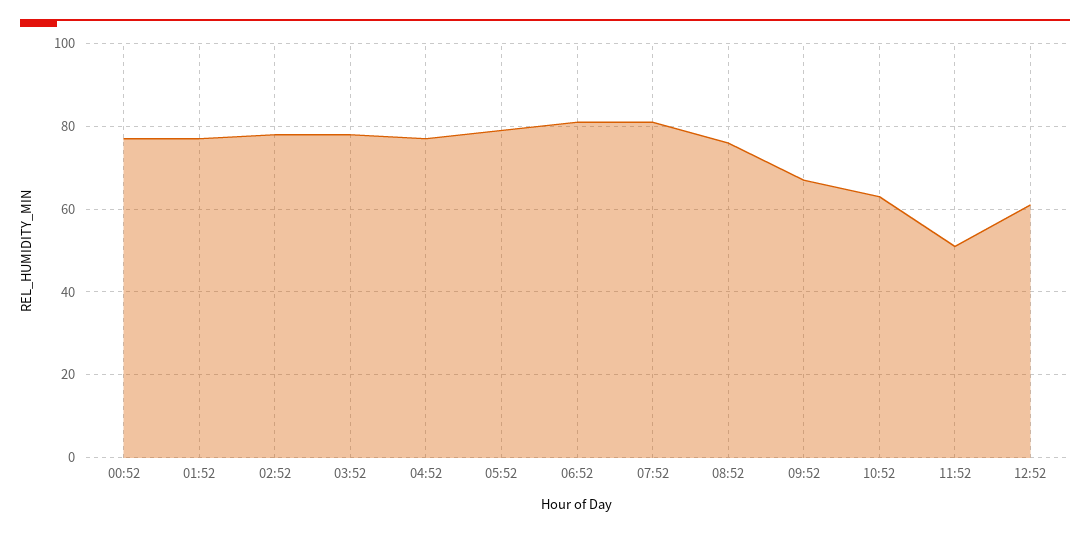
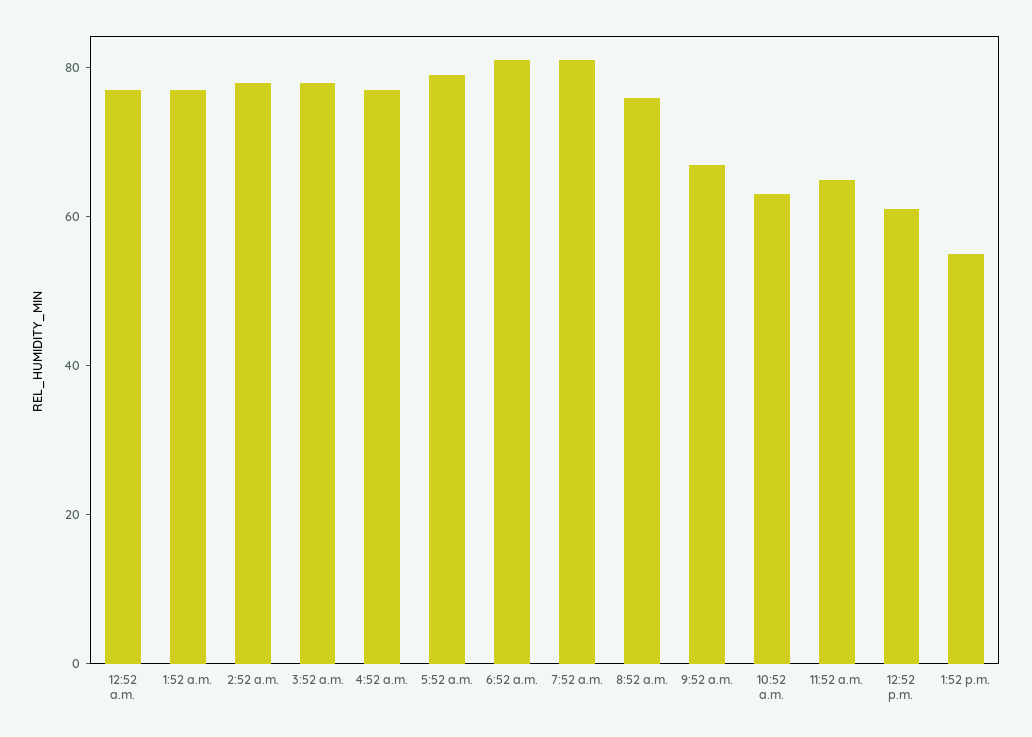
11:52: 50 -> 65
1:52 p.m.: none -> 55

